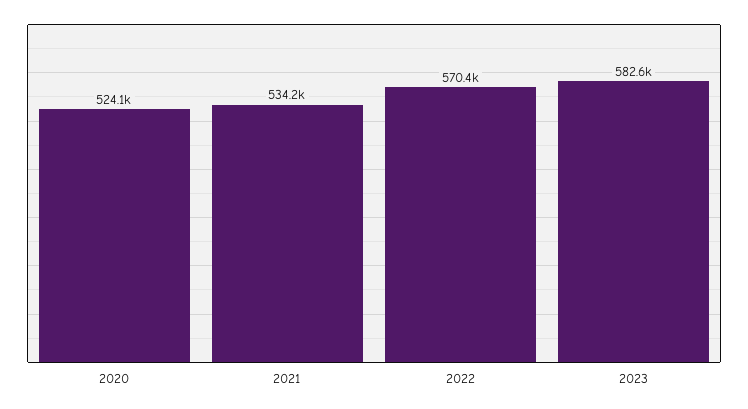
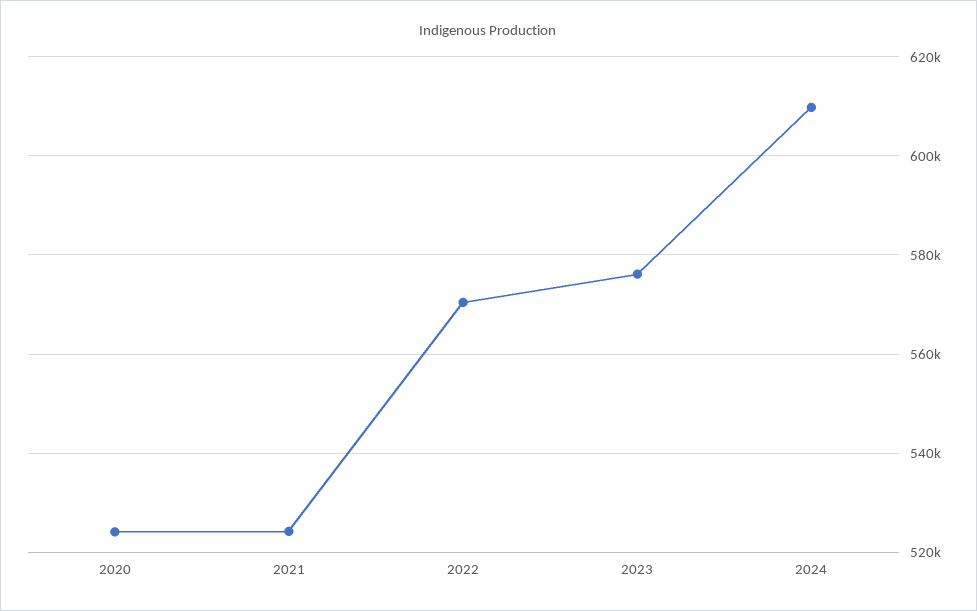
2021: 534200 -> 524000
2023: 582600 -> 576000
2024: none -> 610000

